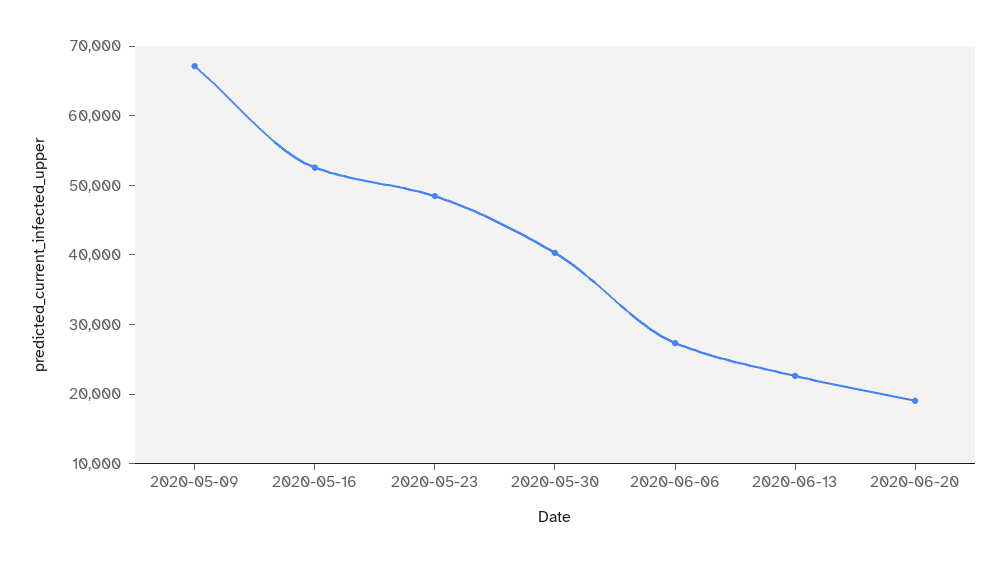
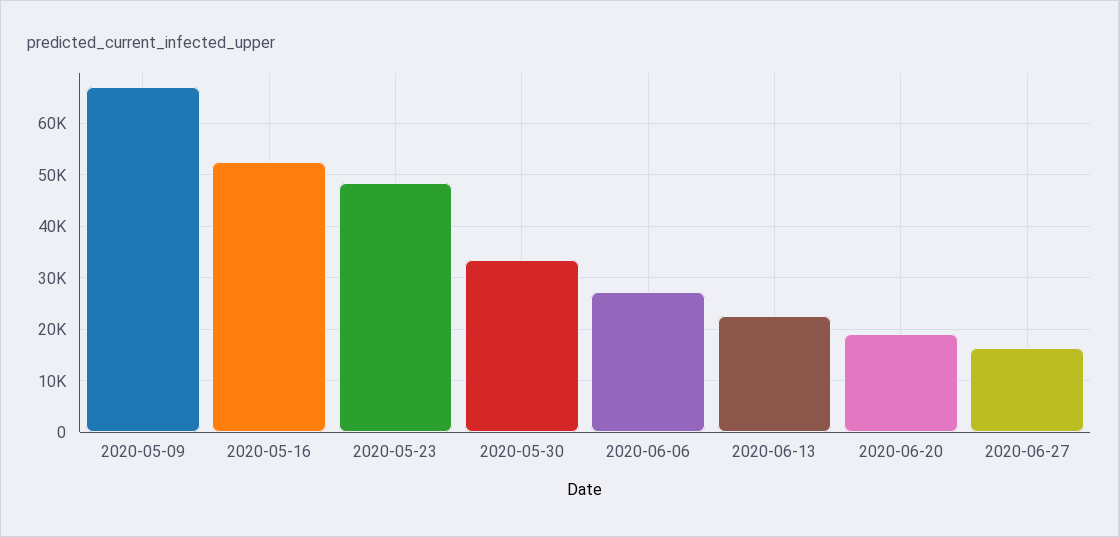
2020-05-30: 40000 -> 34000
2020-06-27: none -> 16000

